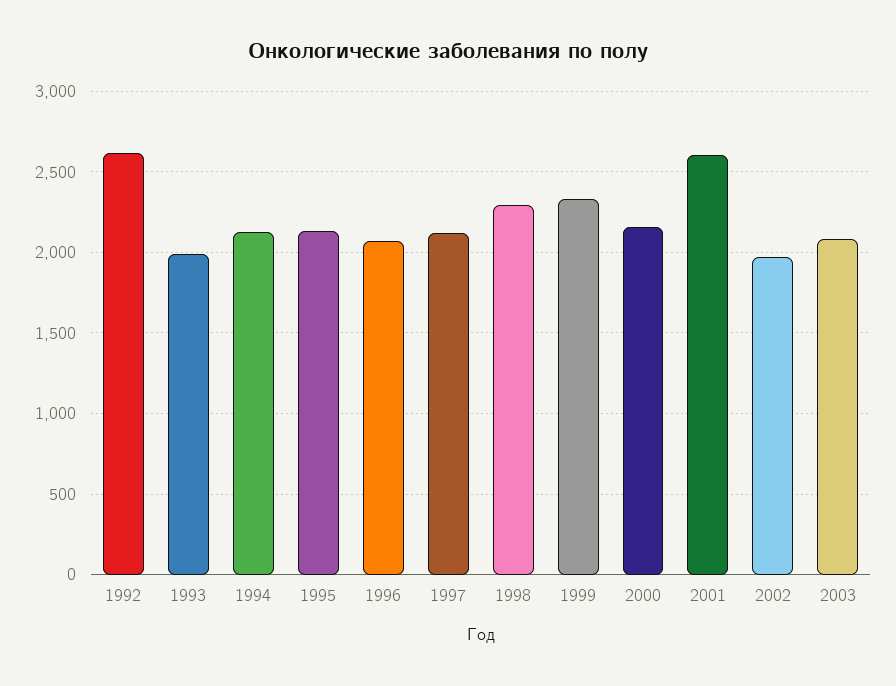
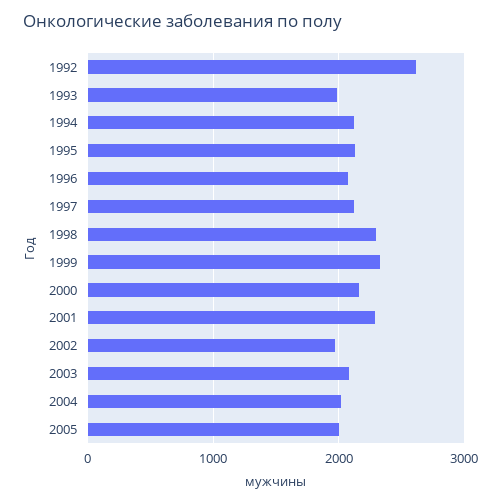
2001: 2600 -> 2300
2004: none -> 2000
2005: none -> 2000

